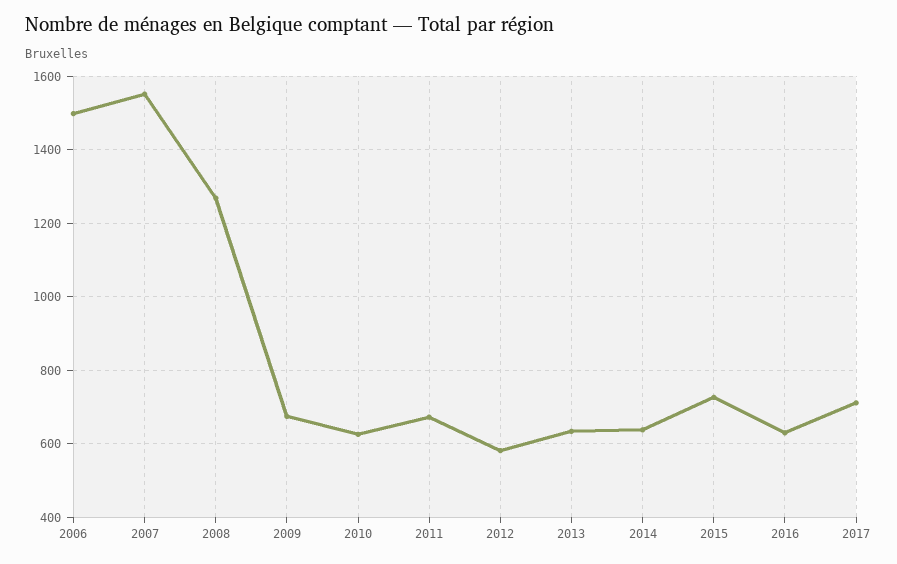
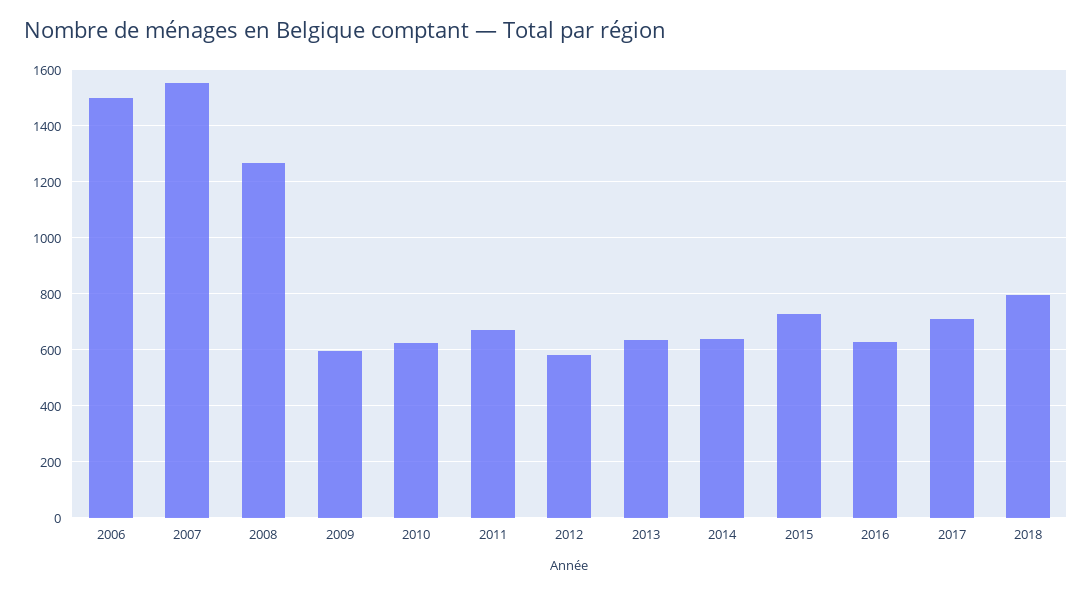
2009: 680 -> 600
2018: none -> 800

